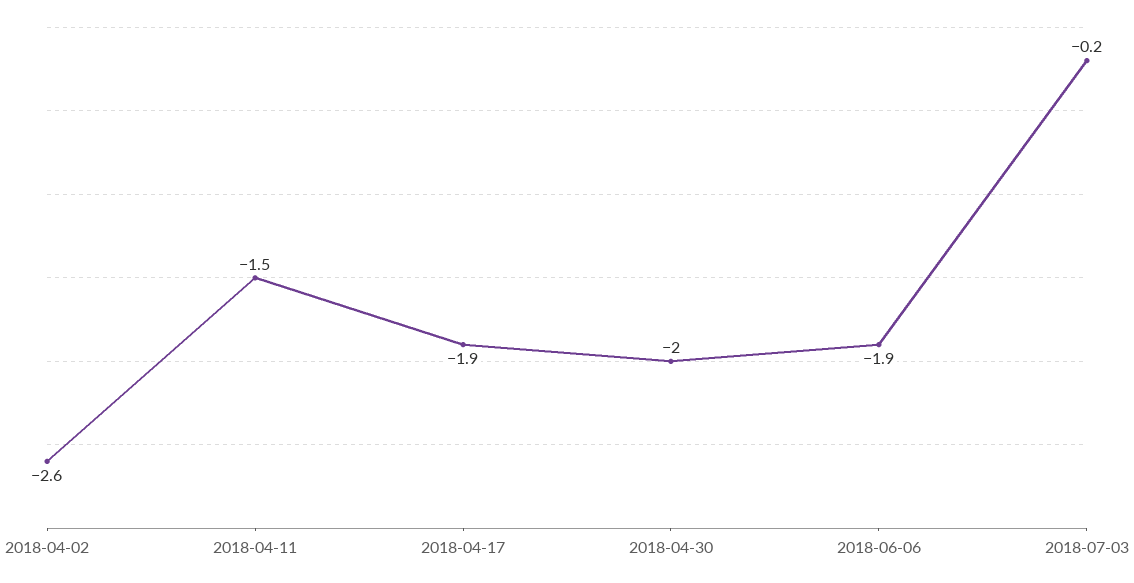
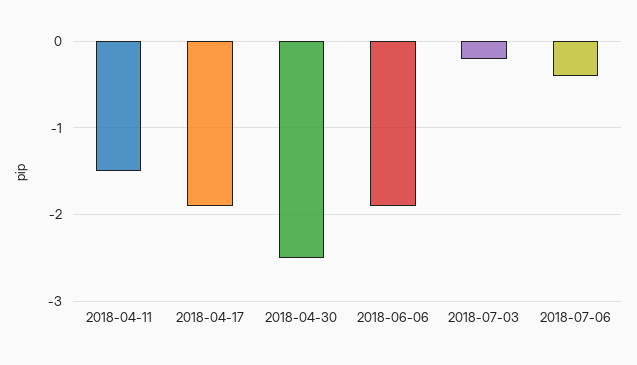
2018-04-02: -2.6 -> none
2018-04-30: -2 -> -2.5
2018-07-06: none -> -0.4

